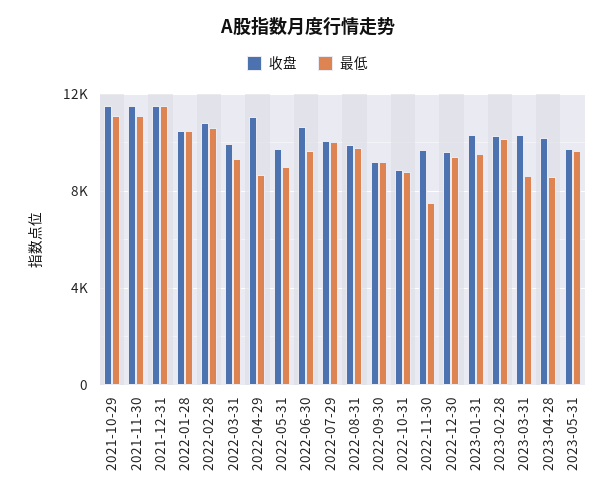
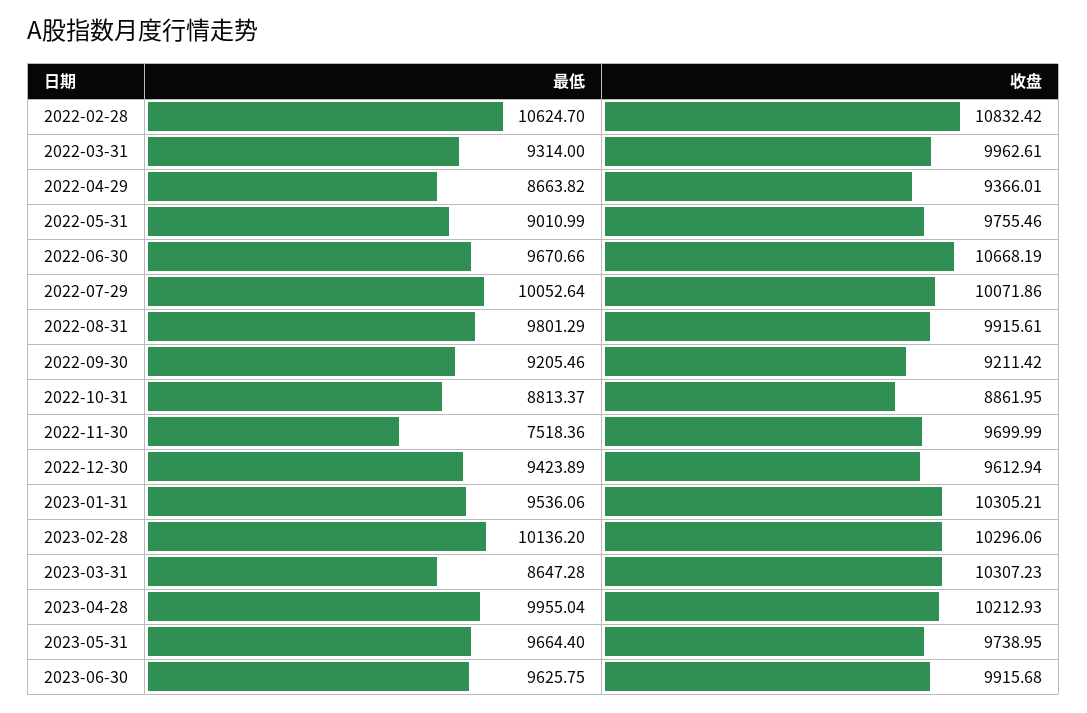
收盘, 2021-10-29: 11500 -> none
最低, 2021-10-29: 11000 -> none
收盘, 2021-11-30: 11500 -> none
最低, 2021-11-30: 11000 -> none
收盘, 2021-12-31: 11500 -> none
最低, 2021-12-31: 11500 -> none
收盘, 2022-01-28: 10500 -> none
最低, 2022-01-28: 10500 -> none
收盘, 2022-04-29: 11000 -> 9366.01
最低, 2023-04-28: 8500 -> 9955.04
最低, 2023-06-30: none -> 9625.75
收盘, 2023-06-30: none -> 9915.68

